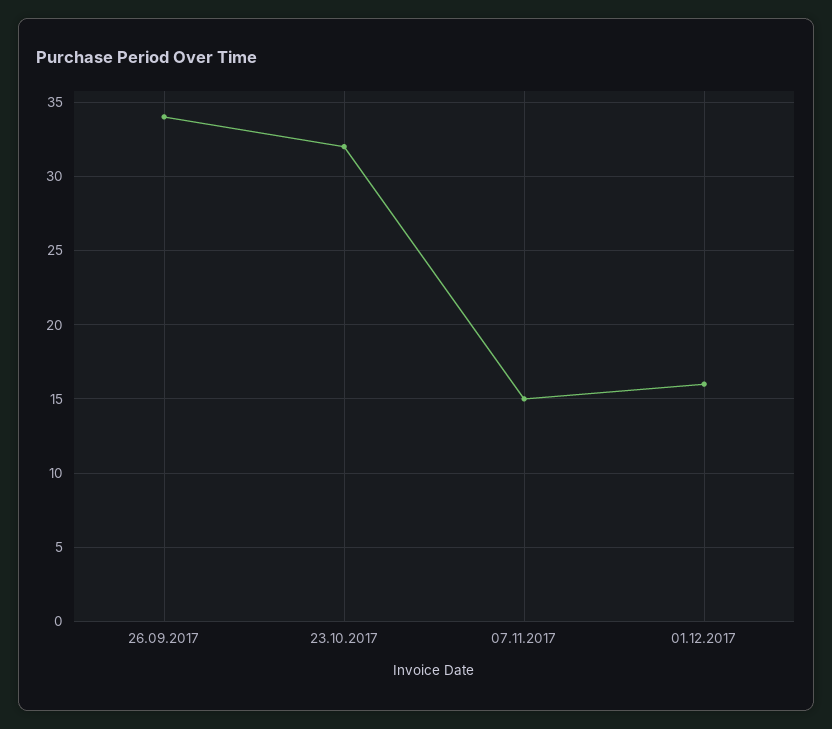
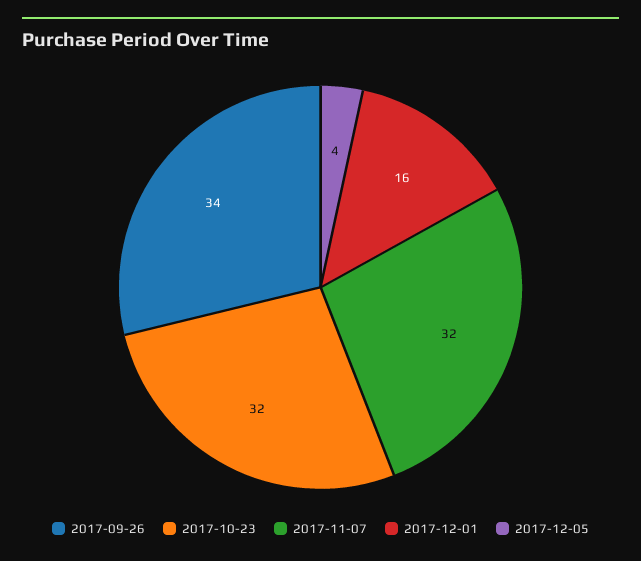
07.11.2017: 15 -> 32
2017-12-05: none -> 4

